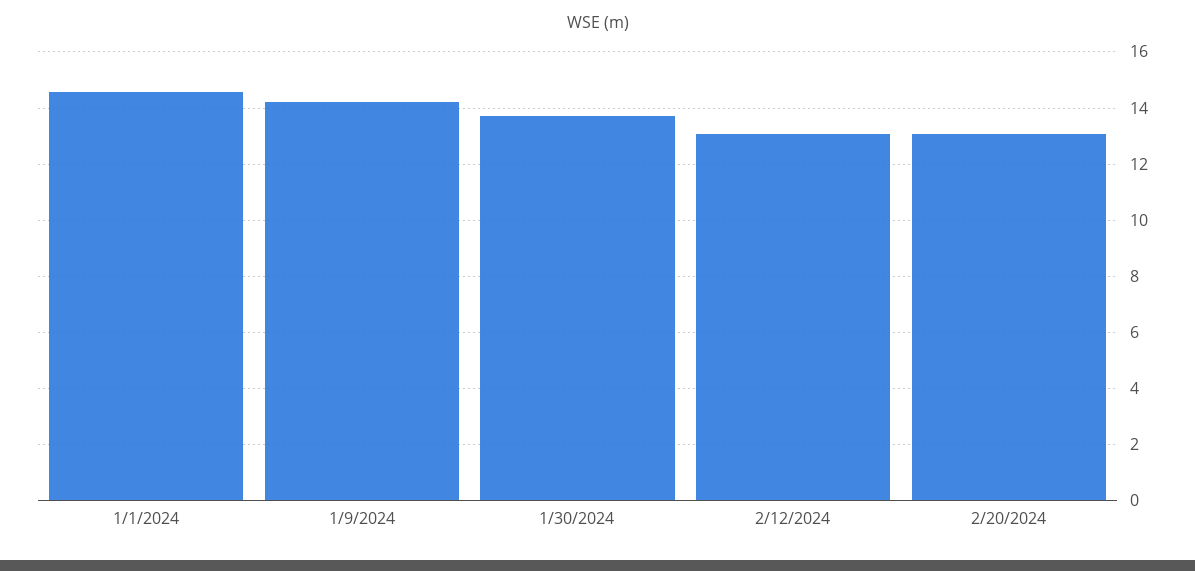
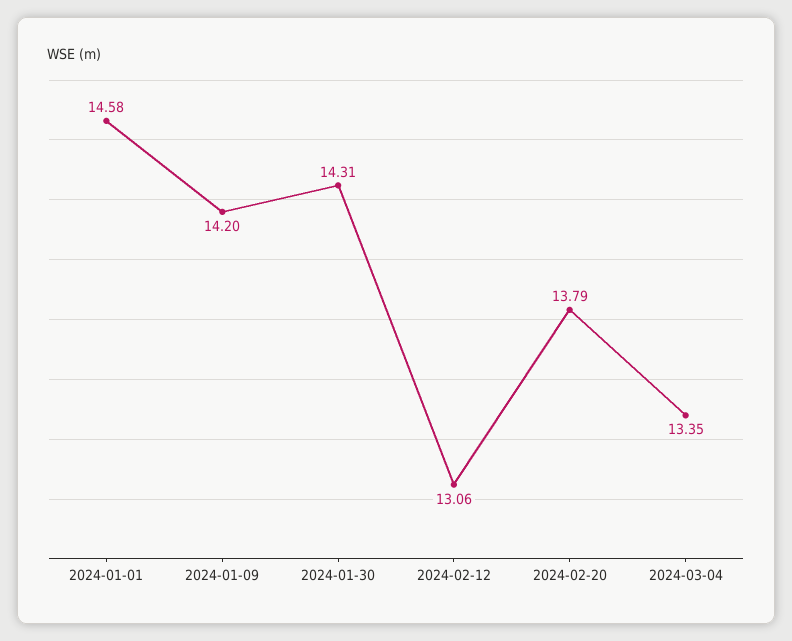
1/30/2024: 13.75 -> 14.31
2/20/2024: 13 -> 13.79
2024-03-04: none -> 13.35

